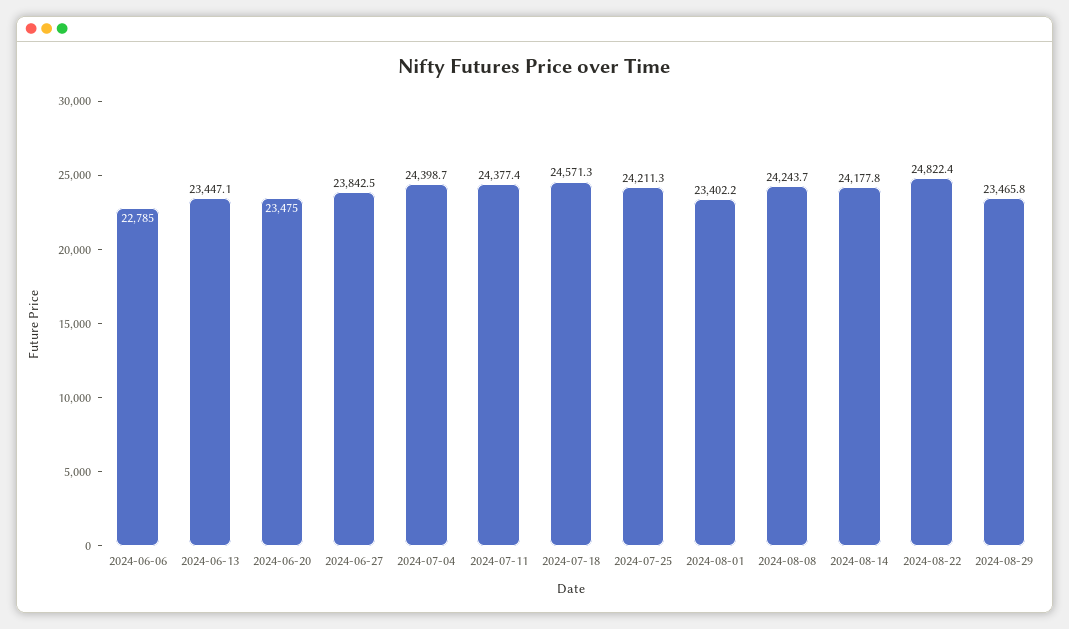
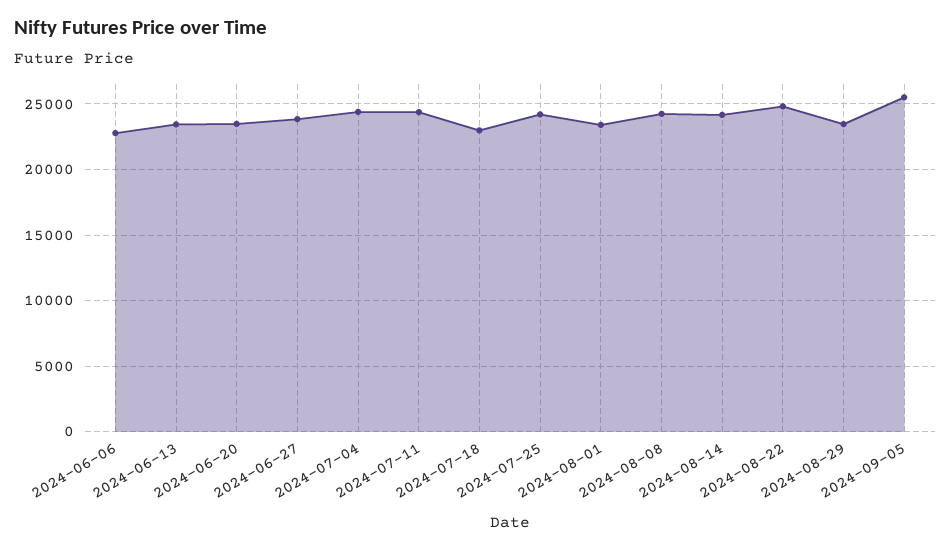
2024-07-18: 24571.3 -> 23000
2024-09-05: none -> 25500

